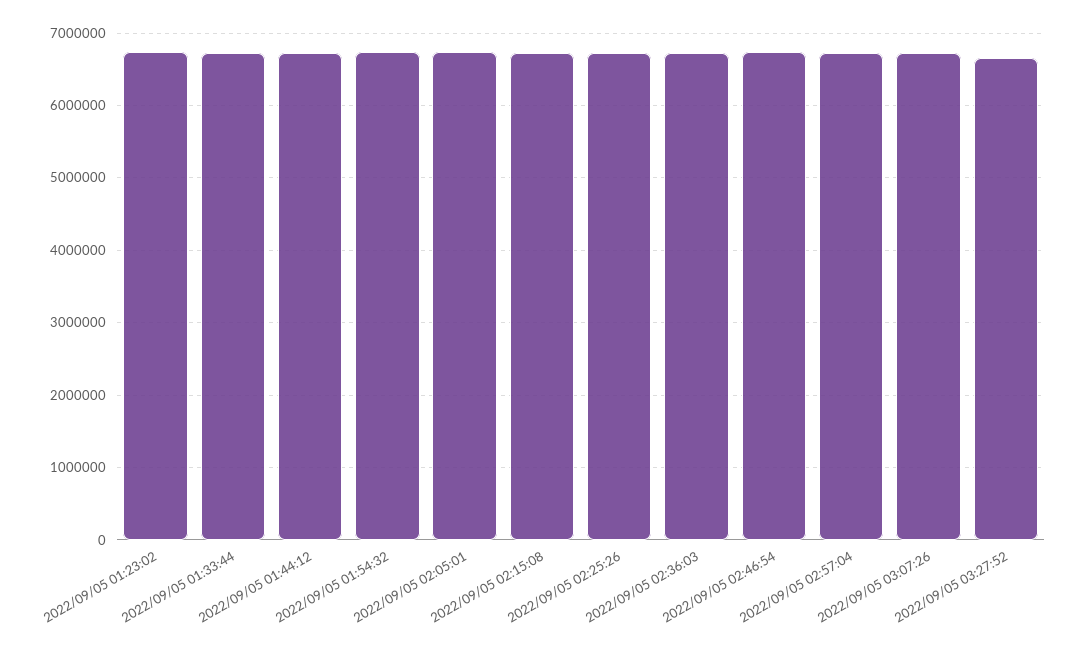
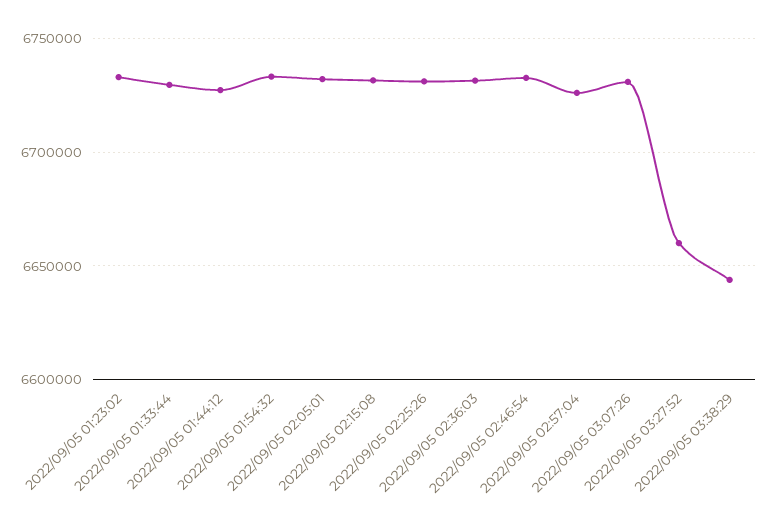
2022/09/05 03:38:29: none -> 6645000

